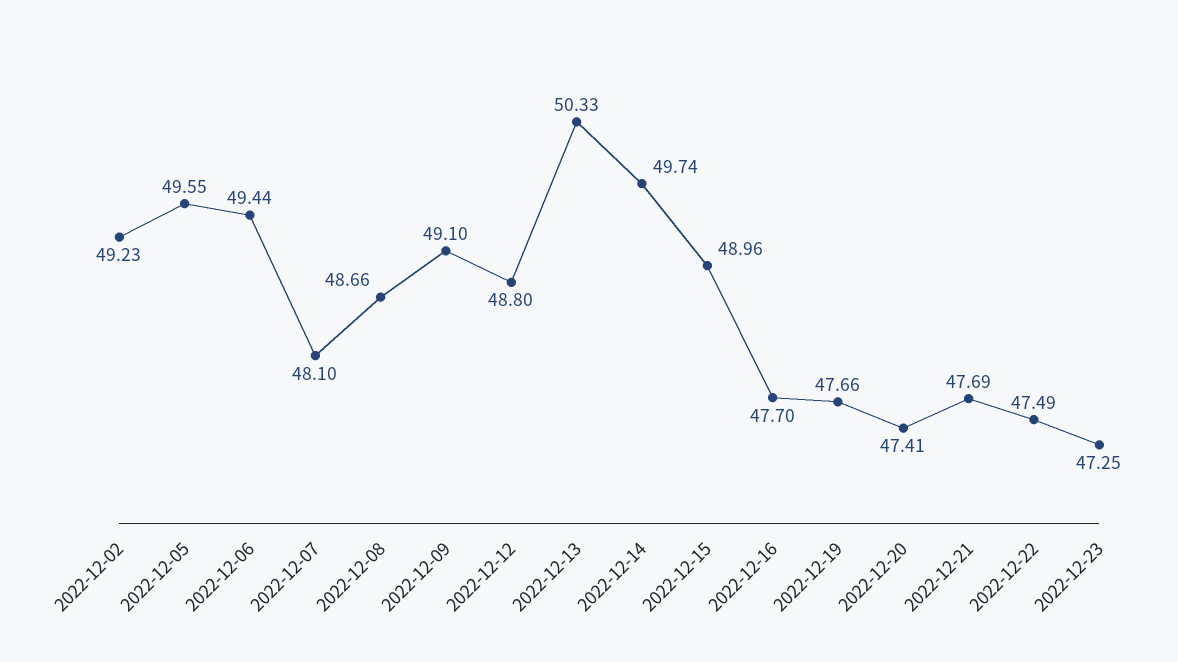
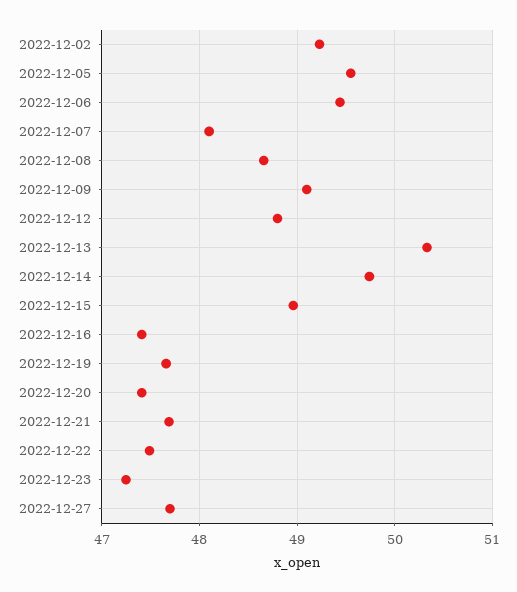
2022-12-16: 47.7 -> 47.4
2022-12-27: none -> 47.7

